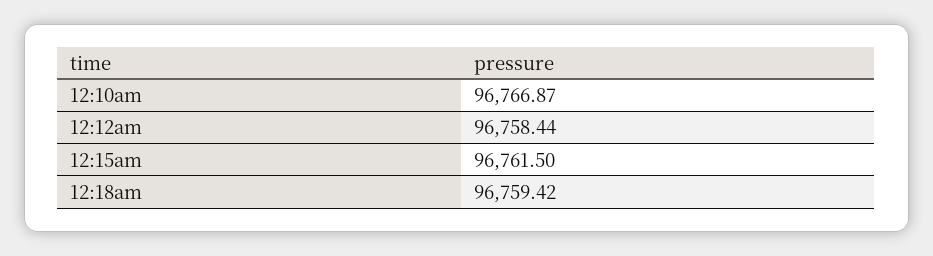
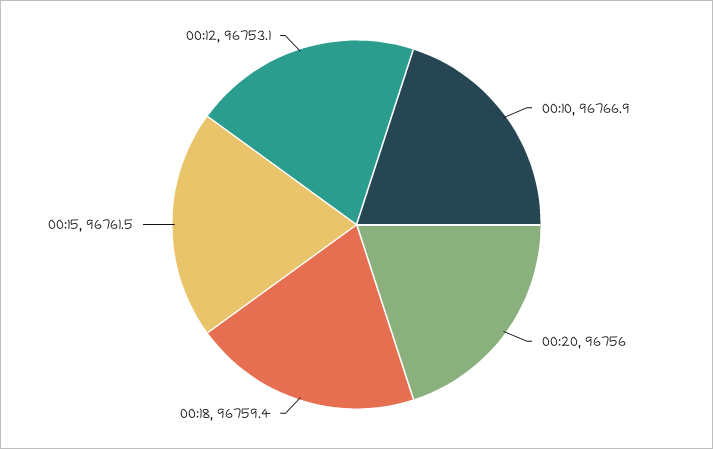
12:12am: 96758.44 -> 96753.1
00:20: none -> 96756

